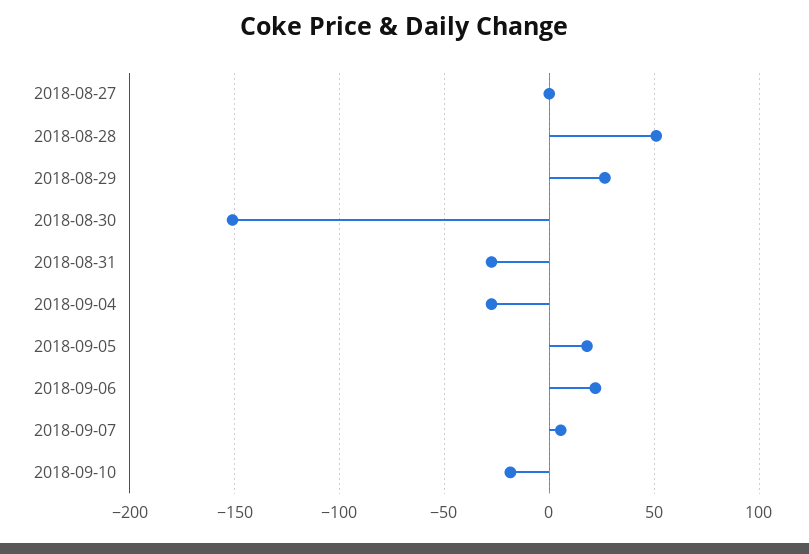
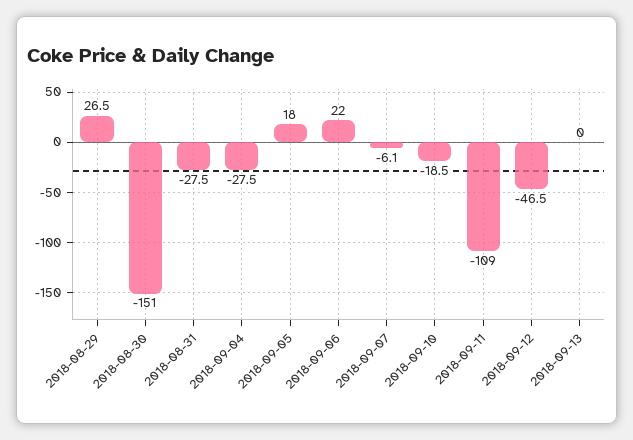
2018-08-27: 0 -> none
2018-08-28: 50 -> none
2018-09-07: 5 -> -6.1
2018-09-11: none -> -109
2018-09-12: none -> -46.5
2018-09-13: none -> 0

